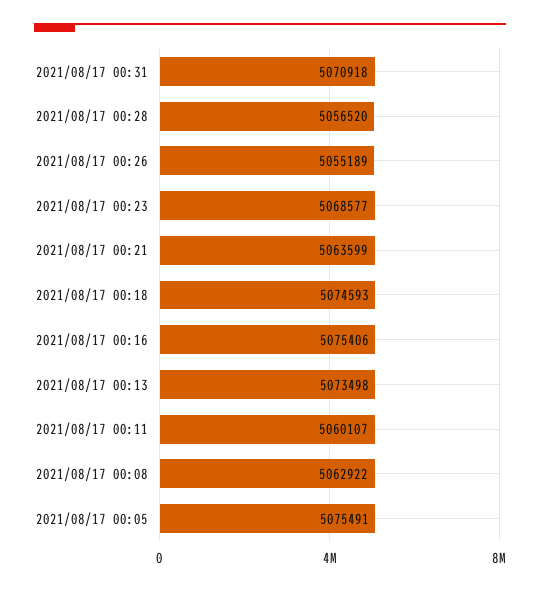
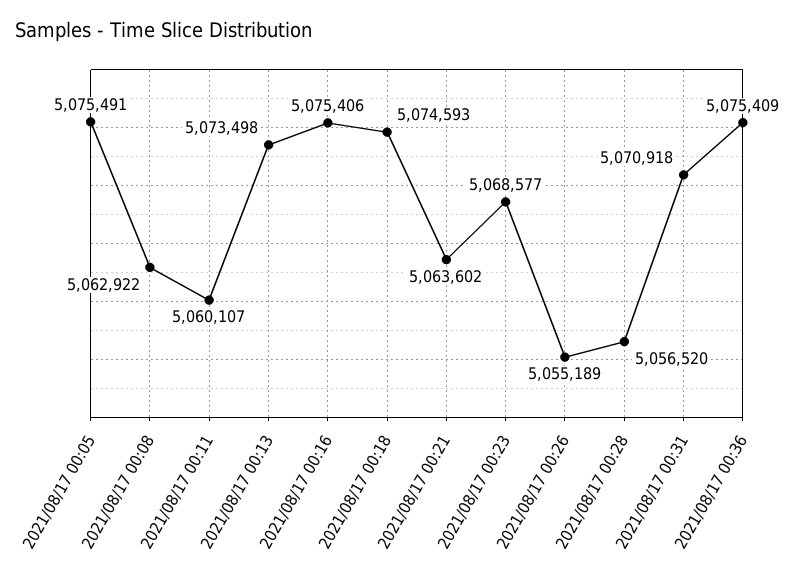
2021/08/17 00:21: 5063599 -> 5063602
2021/08/17 00:36: none -> 5075409

